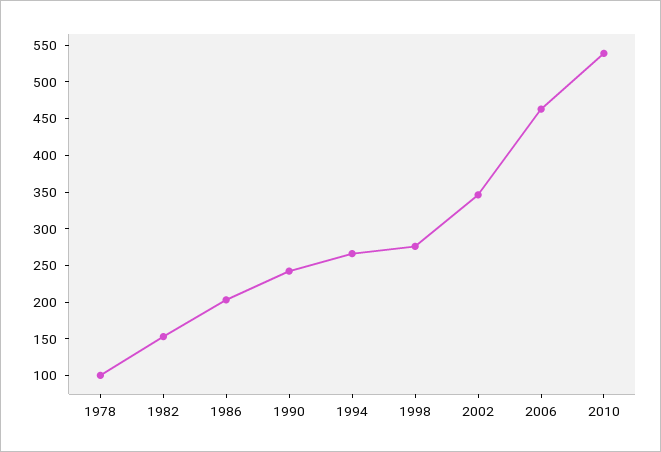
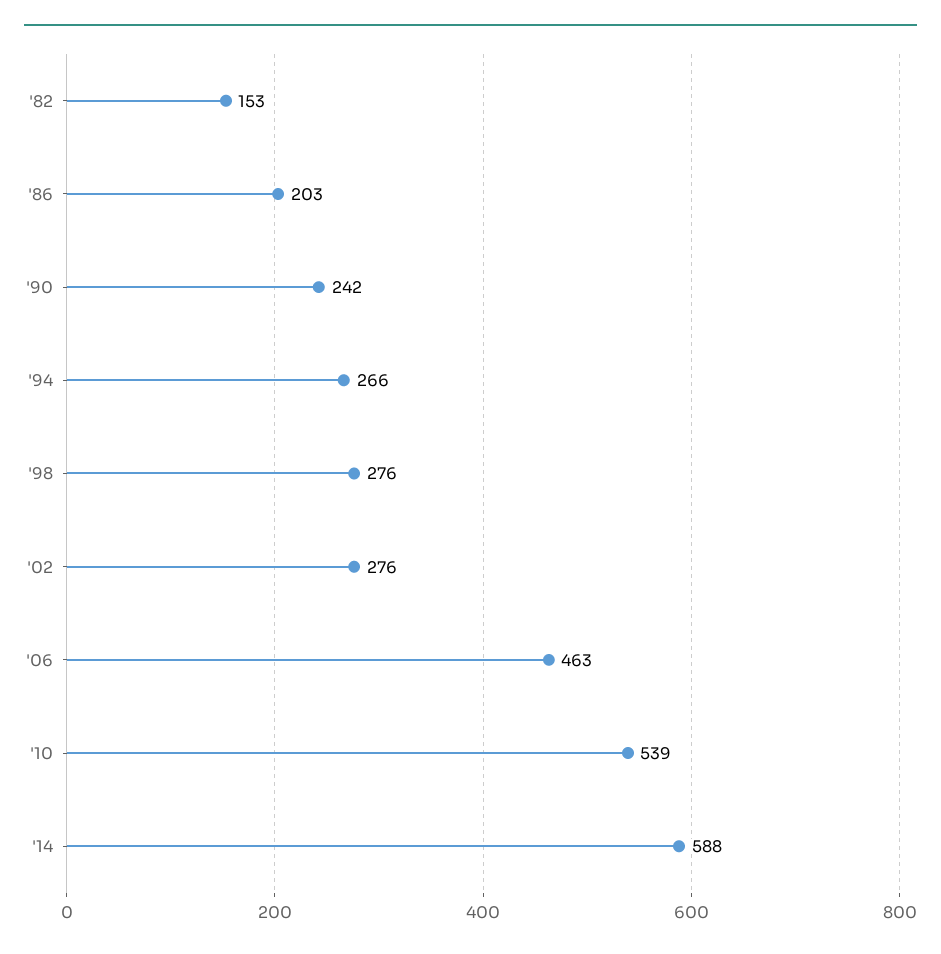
1978: 100 -> none
2002: 350 -> 276
'14: none -> 588

